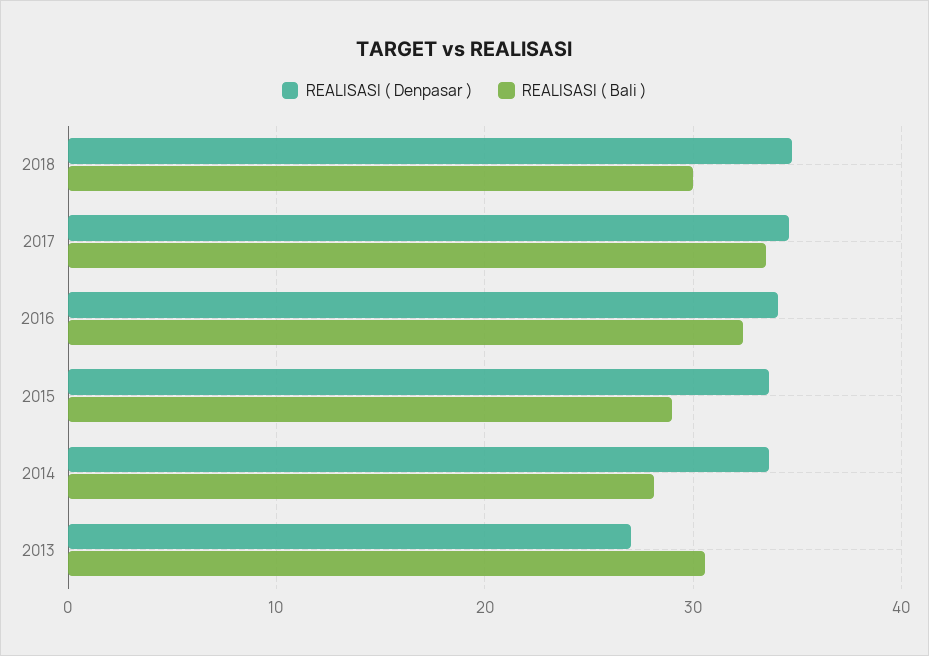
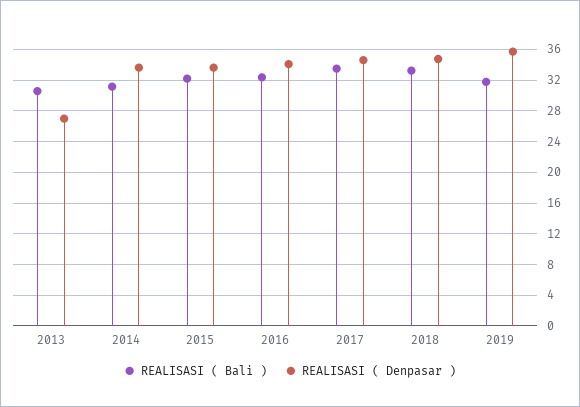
REALISASI ( Bali ), 2018: 30 -> 33
REALISASI ( Bali ), 2015: 29 -> 32
REALISASI ( Bali ), 2014: 28 -> 31
REALISASI ( Bali ), 2019: none -> 32
REALISASI ( Denpasar ), 2019: none -> 36

